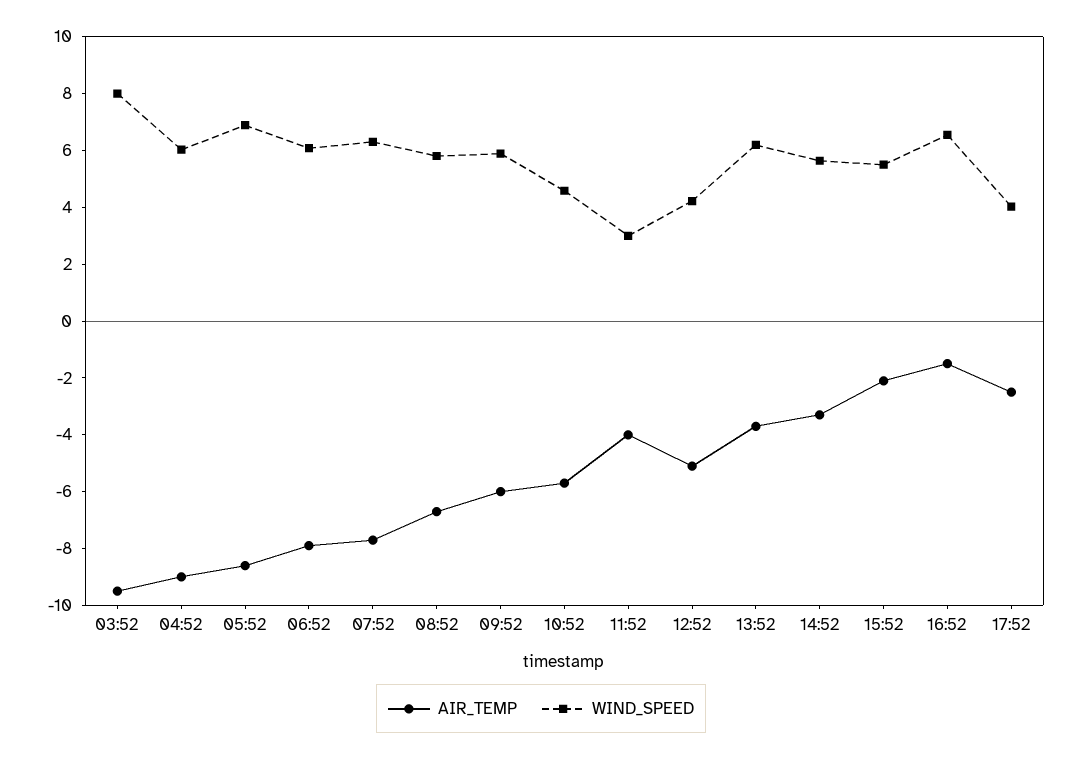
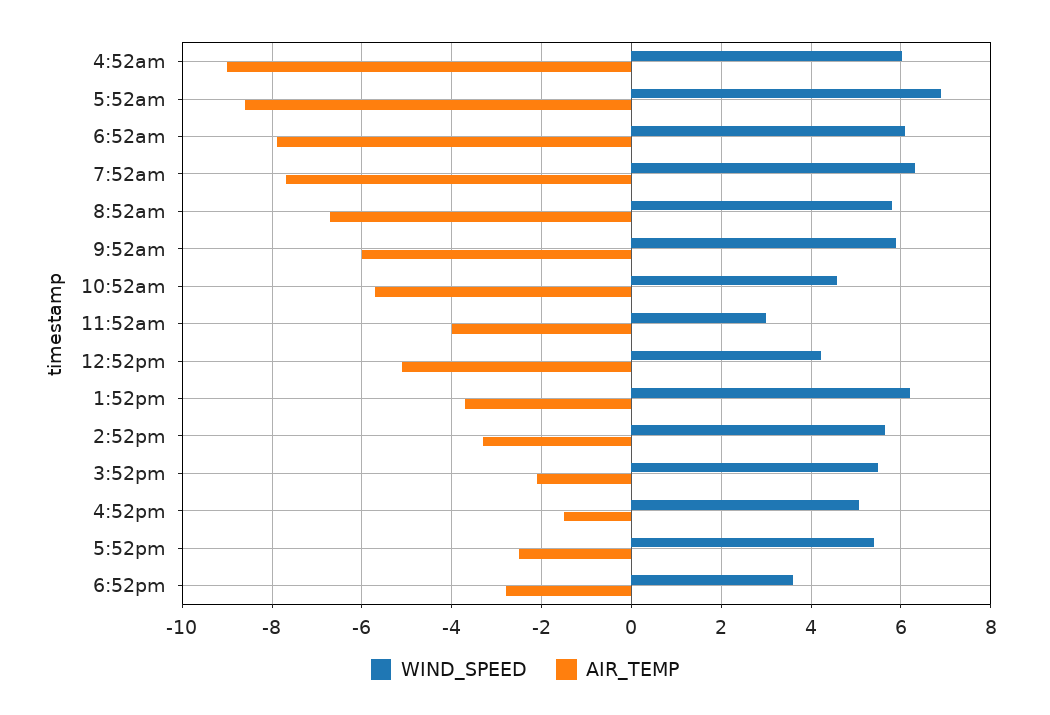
AIR_TEMP, 03:52: -9.5 -> none
WIND_SPEED, 03:52: 8 -> none
WIND_SPEED, 16:52: 6.5 -> 5
WIND_SPEED, 17:52: 4 -> 5.4
WIND_SPEED, 6:52pm: none -> 3.6
AIR_TEMP, 6:52pm: none -> -2.8

